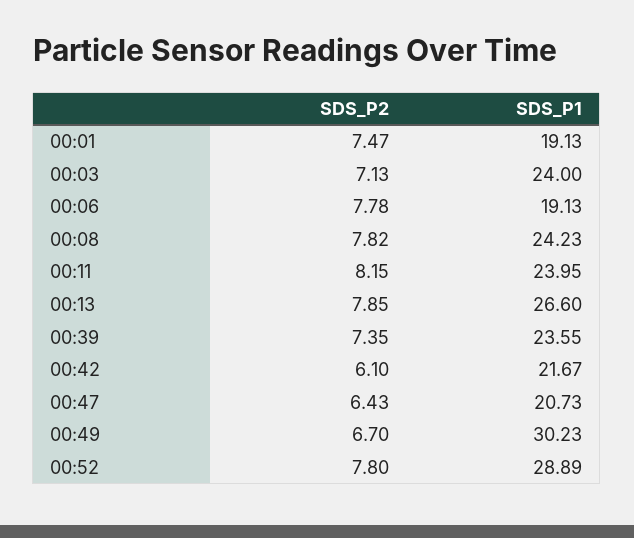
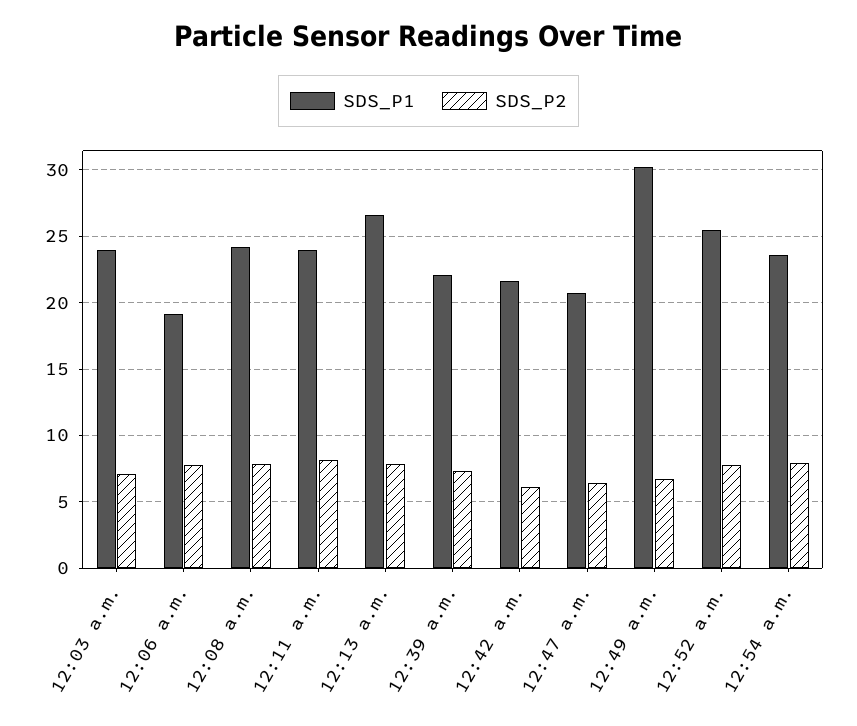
SDS_P2, 00:01: 7.47 -> none
SDS_P1, 00:01: 19.13 -> none
SDS_P1, 00:39: 23.55 -> 22
SDS_P1, 00:52: 28.89 -> 25.5
SDS_P1, 12:54 a.m.: none -> 23.5
SDS_P2, 12:54 a.m.: none -> 8

